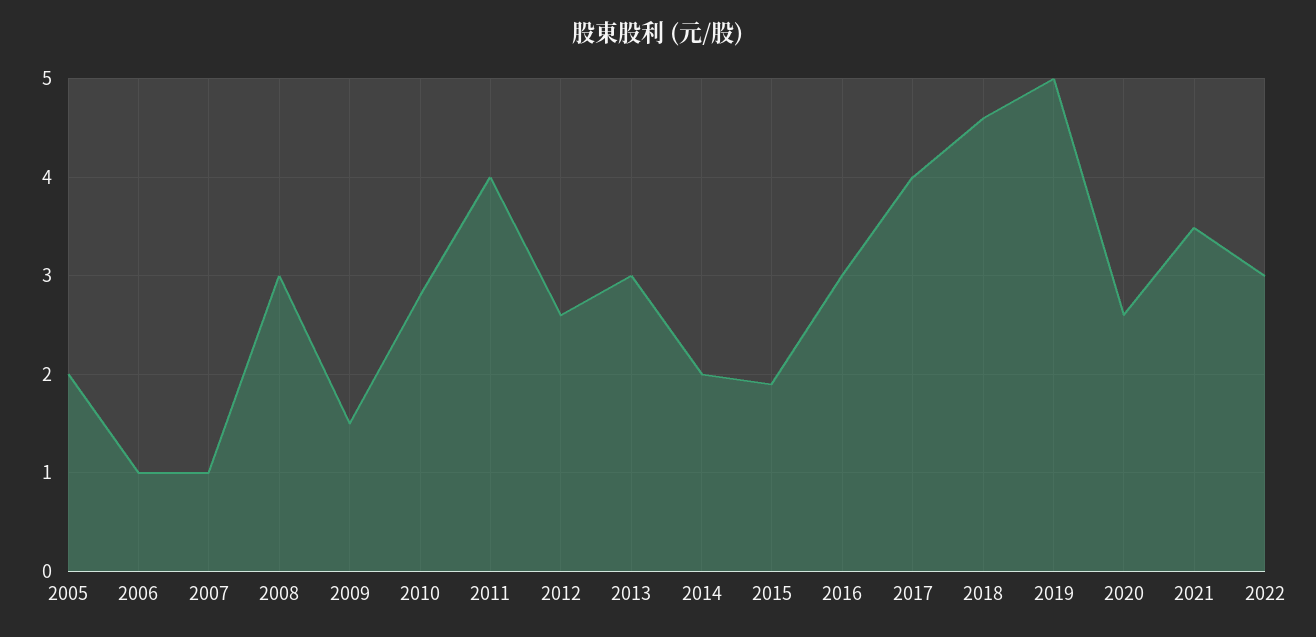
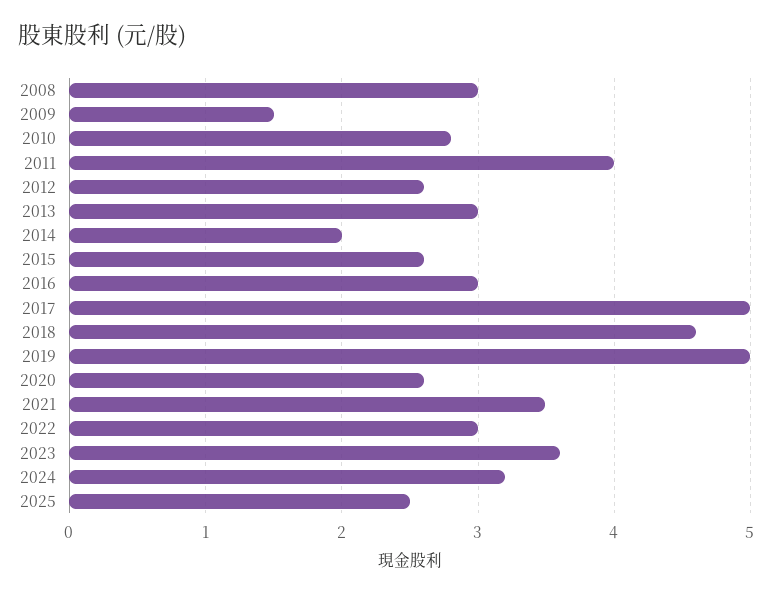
2005: 2 -> none
2006: 1 -> none
2007: 1 -> none
2015: 1.9 -> 2.6
2017: 4 -> 5
2023: none -> 3.6
2024: none -> 3.2
2025: none -> 2.5

